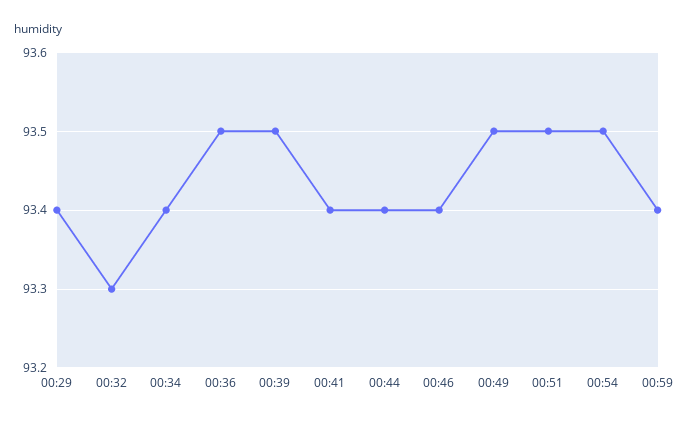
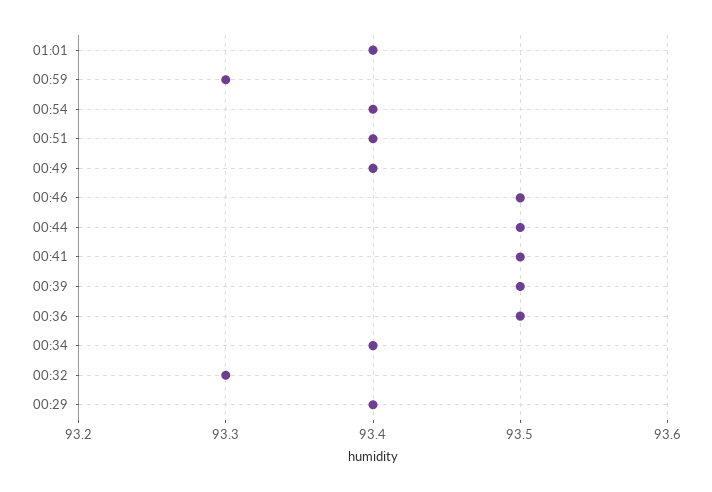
00:41: 93.4 -> 93.5
00:44: 93.4 -> 93.5
00:46: 93.4 -> 93.5
00:49: 93.5 -> 93.4
00:51: 93.5 -> 93.4
00:54: 93.5 -> 93.4
00:59: 93.4 -> 93.3
01:01: none -> 93.4

